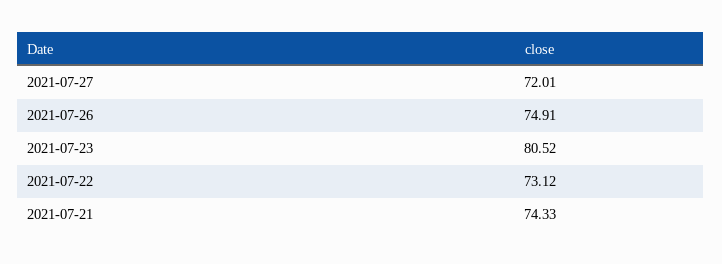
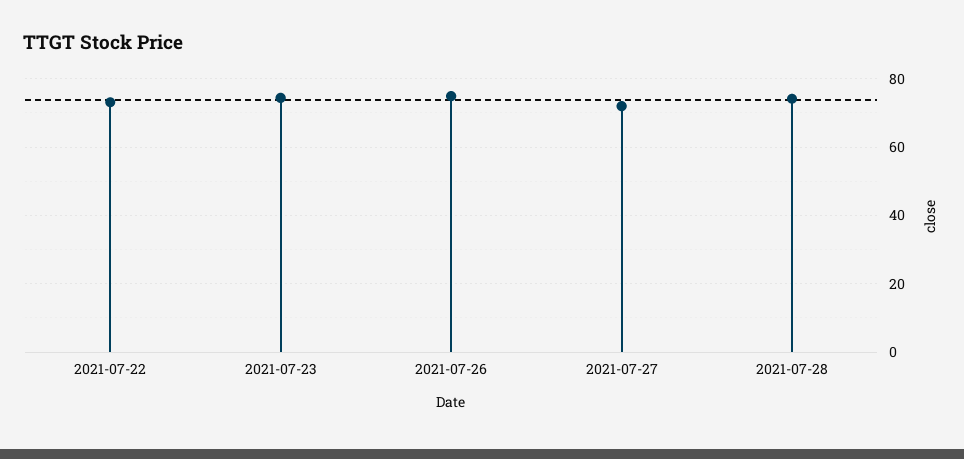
2021-07-23: 80.52 -> 74
2021-07-21: 74.33 -> none
2021-07-28: none -> 74

